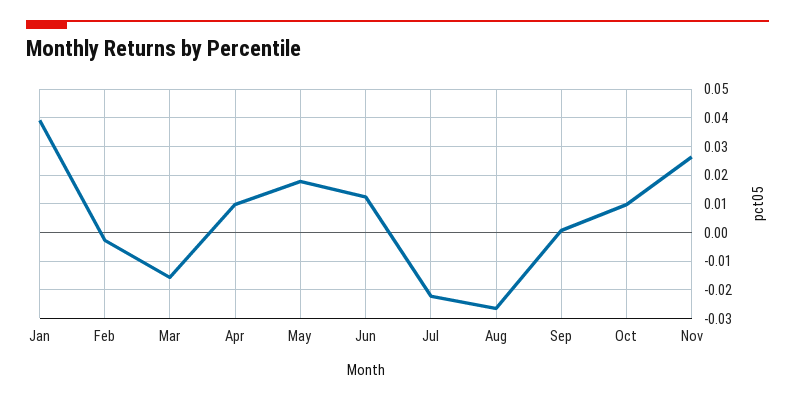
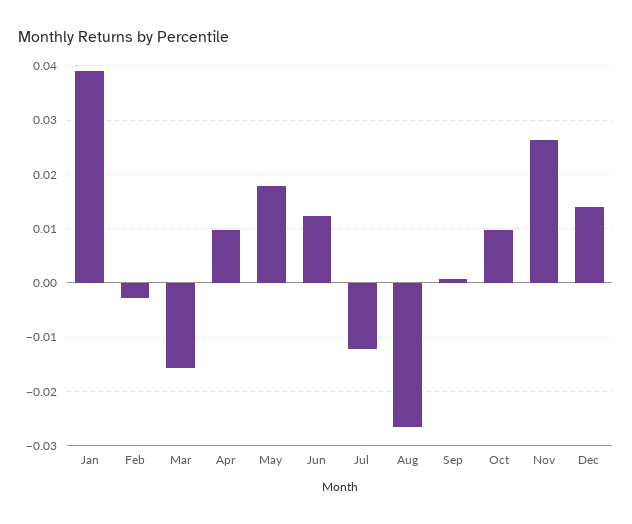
Jul: -0.0225 -> -0.012
Dec: none -> 0.014

